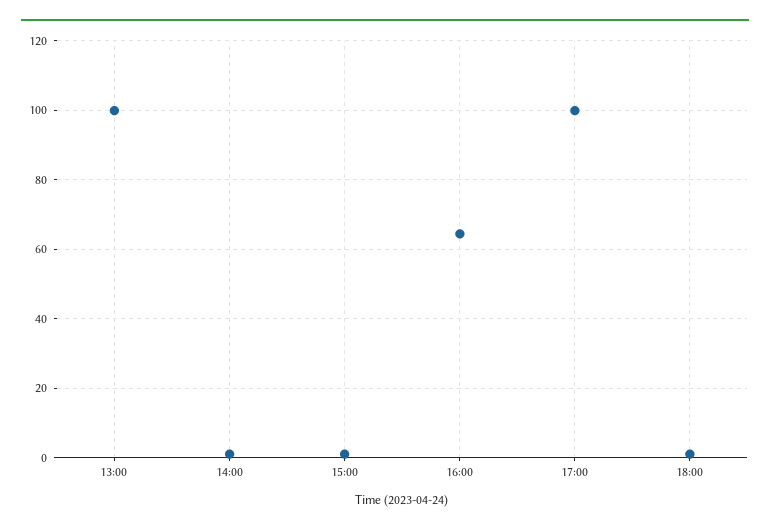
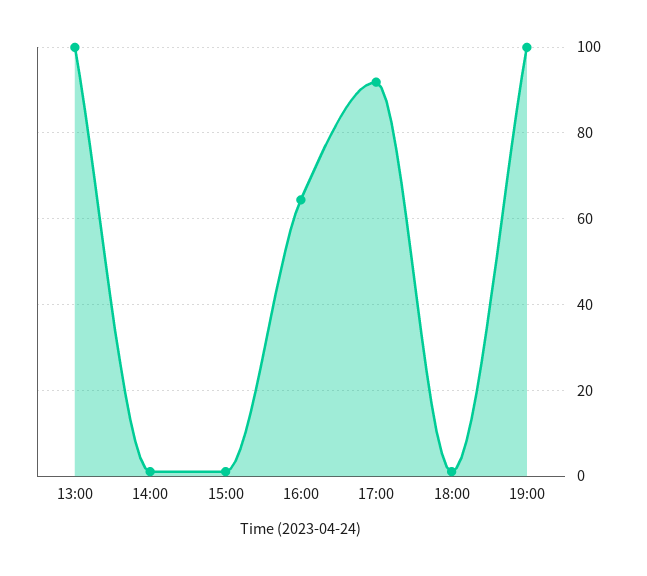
17:00: 100 -> 92
19:00: none -> 100

